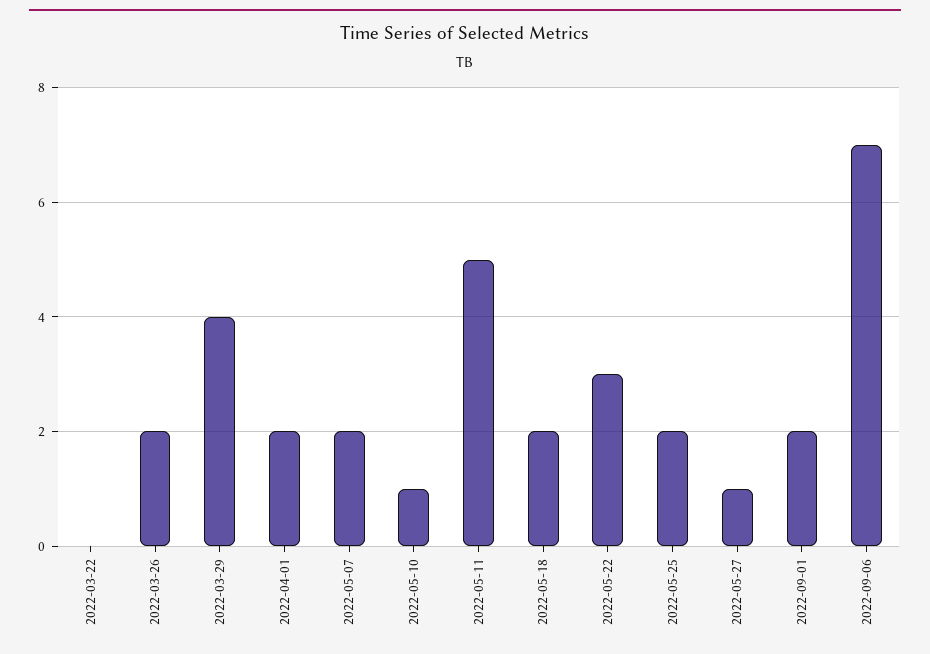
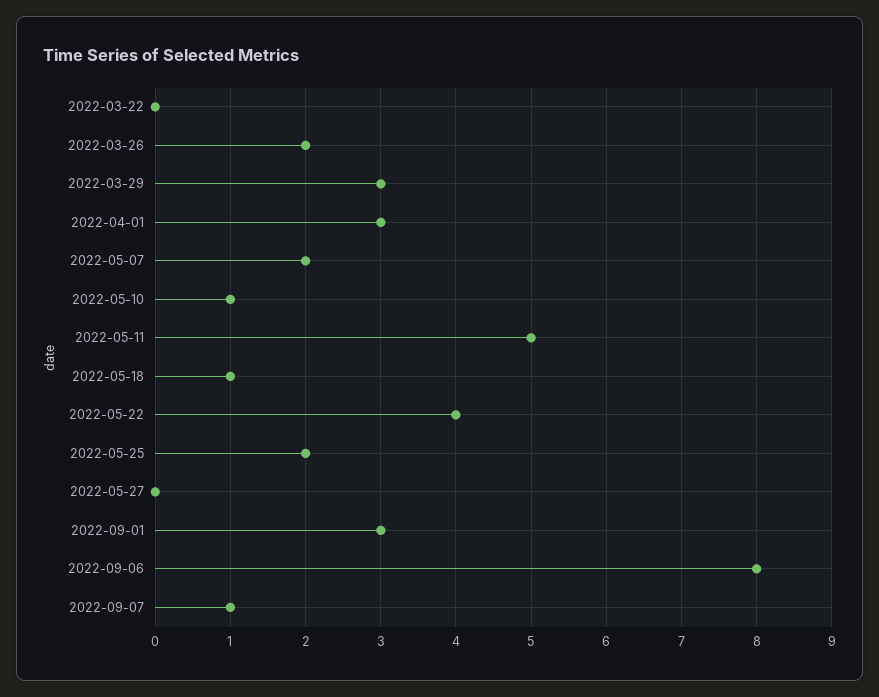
2022-03-29: 4 -> 3
2022-04-01: 2 -> 3
2022-05-18: 2 -> 1
2022-05-22: 3 -> 4
2022-05-27: 1 -> 0
2022-09-01: 2 -> 3
2022-09-06: 7 -> 8
2022-09-07: none -> 1

